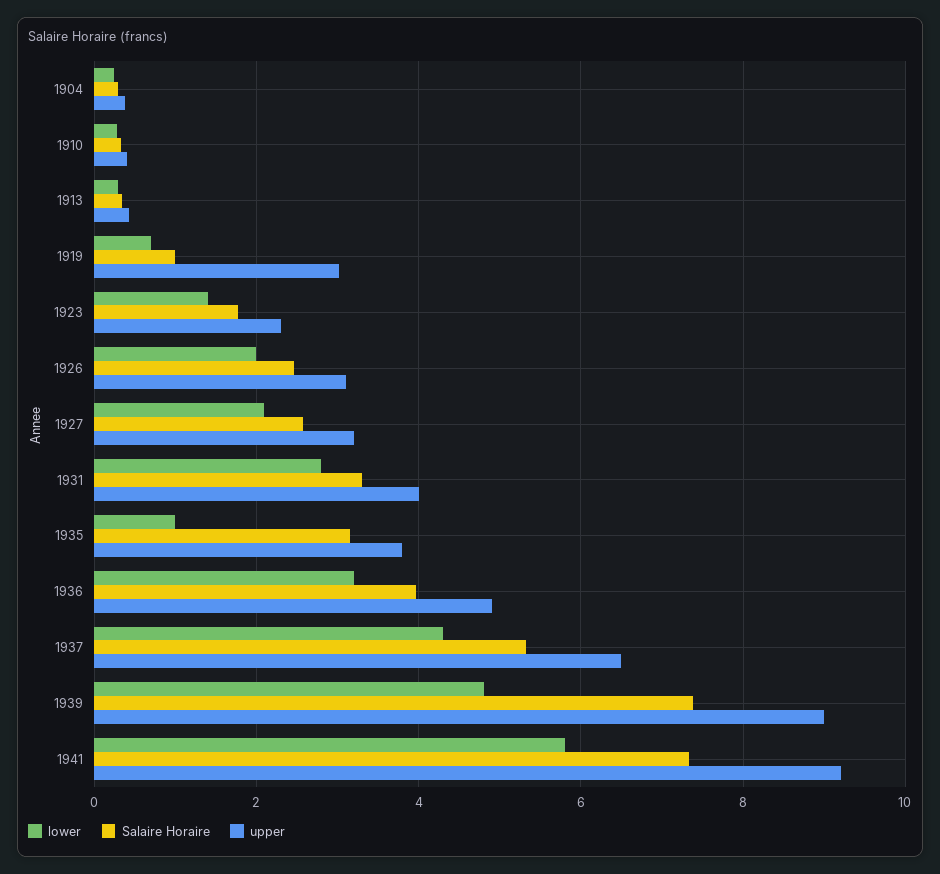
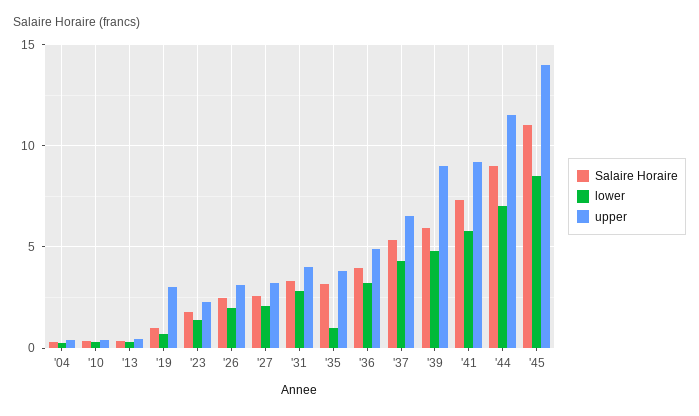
Salaire Horaire, 1939: 7.4 -> 6
Salaire Horaire, '44: none -> 9
lower, '44: none -> 7
upper, '44: none -> 11.5
Salaire Horaire, '45: none -> 11
lower, '45: none -> 8.5
upper, '45: none -> 14

